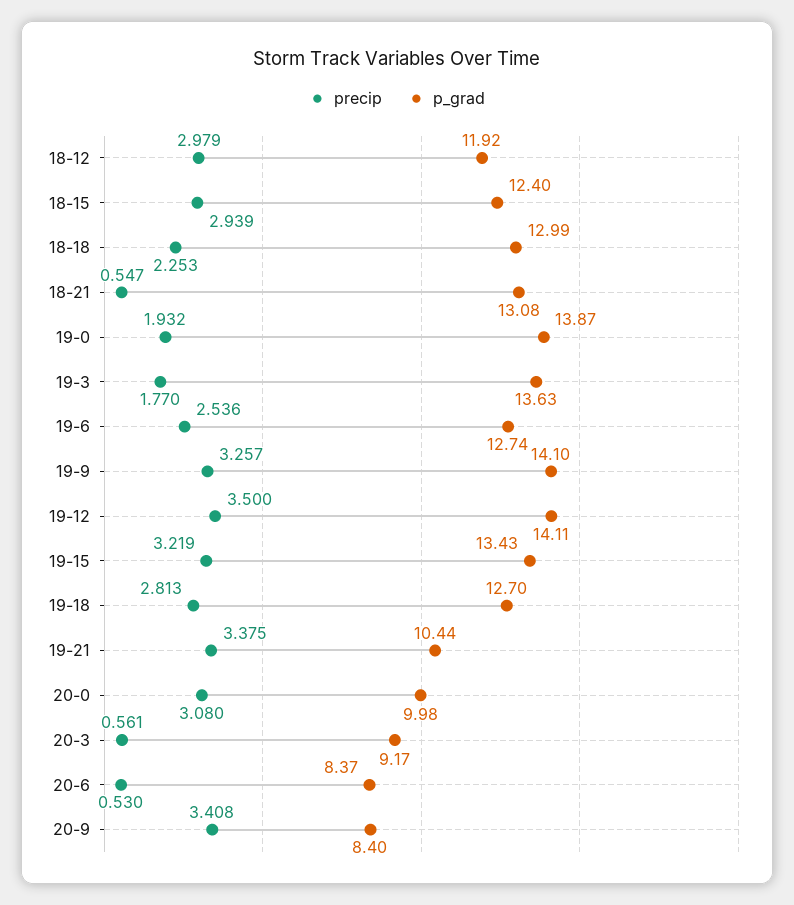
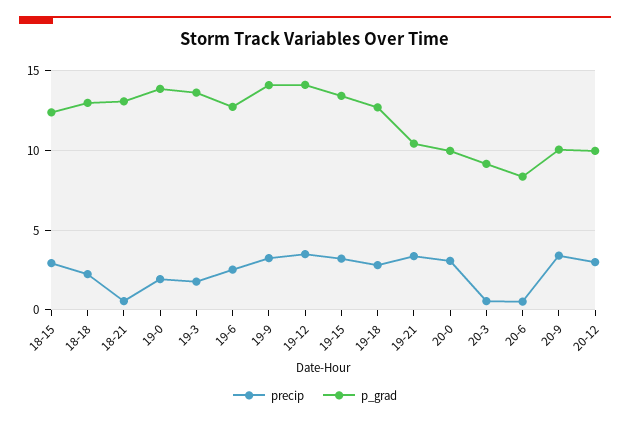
precip, 18-12: 2.979 -> none
p_grad, 18-12: 11.92 -> none
p_grad, 20-9: 8.4 -> 10
precip, 20-12: none -> 3
p_grad, 20-12: none -> 10

